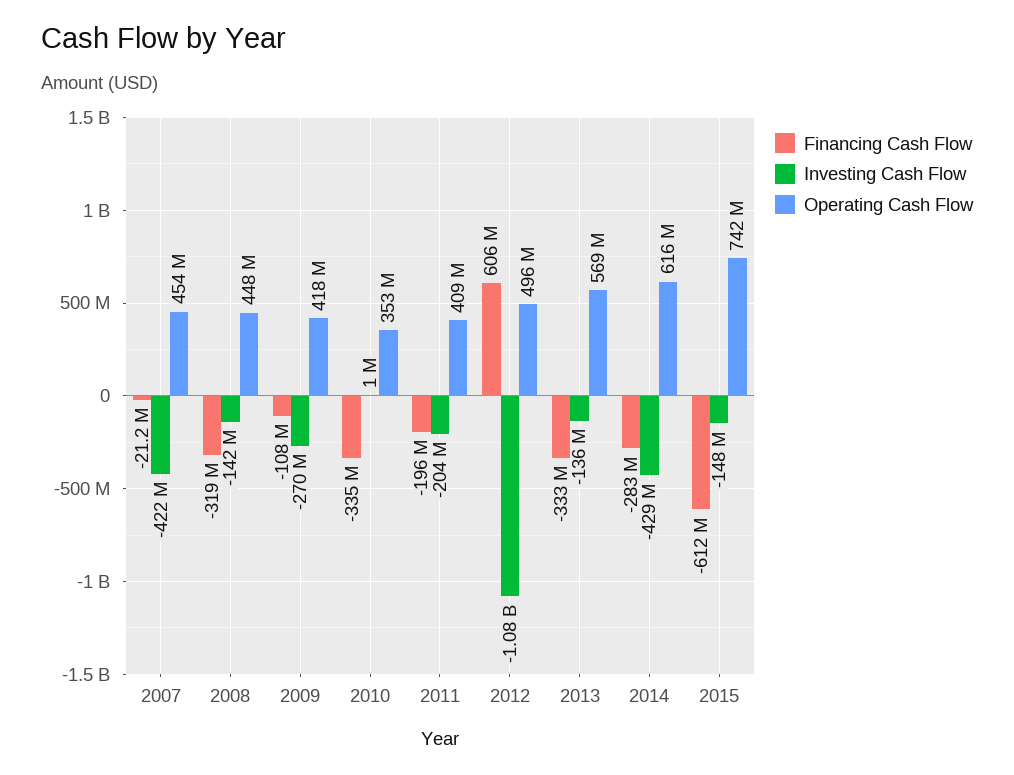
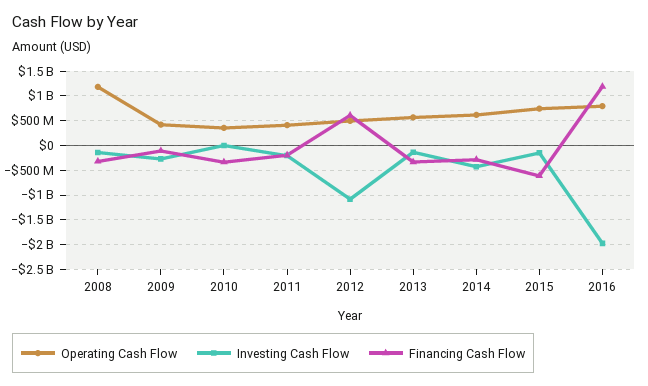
Financing Cash Flow, 2007: -21200000 -> none
Investing Cash Flow, 2007: -422000000 -> none
Operating Cash Flow, 2007: 454000000 -> none
Operating Cash Flow, 2008: 448000000 -> 1250000000
Operating Cash Flow, 2016: none -> 750000000
Investing Cash Flow, 2016: none -> -2000000000
Financing Cash Flow, 2016: none -> 1250000000

